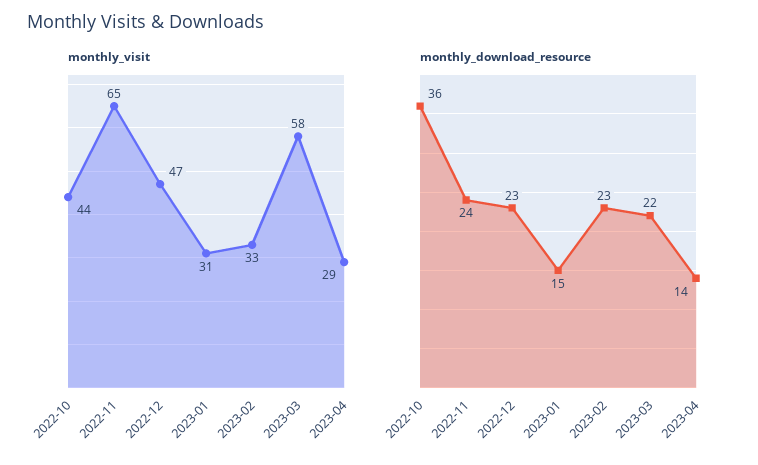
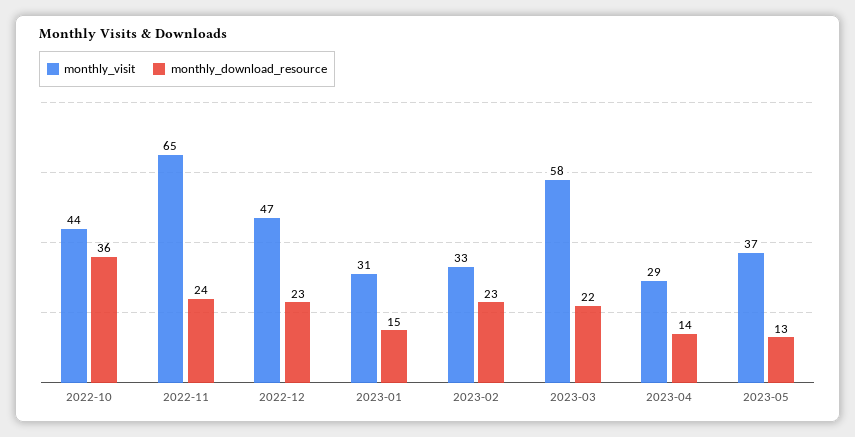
monthly_visit, 2023-05: none -> 37
monthly_download_resource, 2023-05: none -> 13

